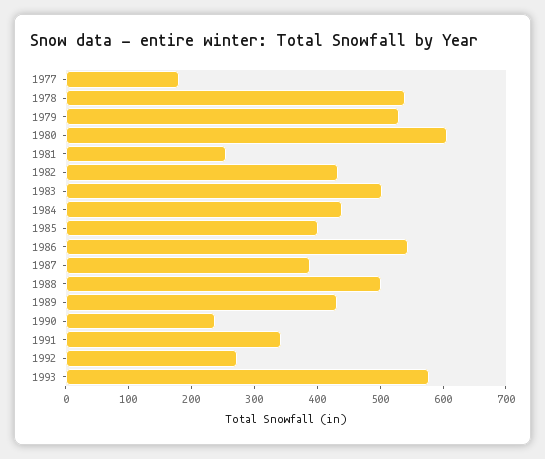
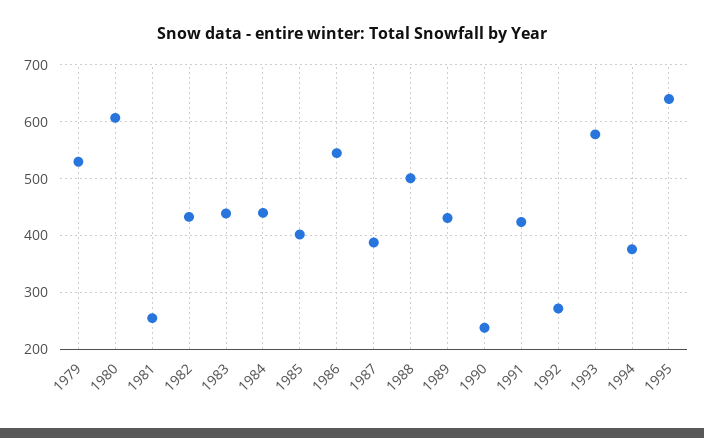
1977: 180 -> none
1978: 540 -> none
1983: 500 -> 440
1991: 340 -> 420
1994: none -> 380
1995: none -> 640

